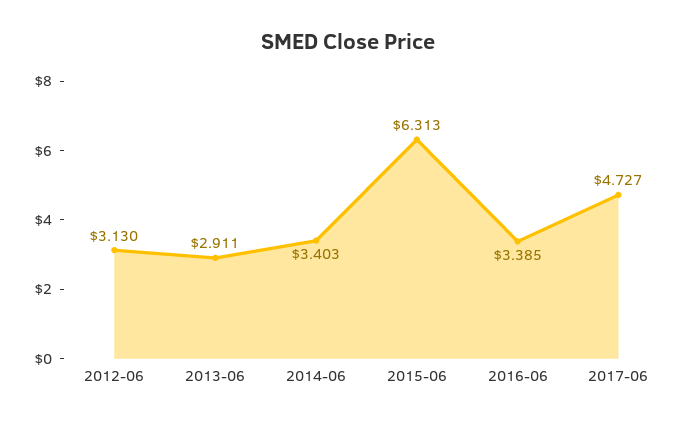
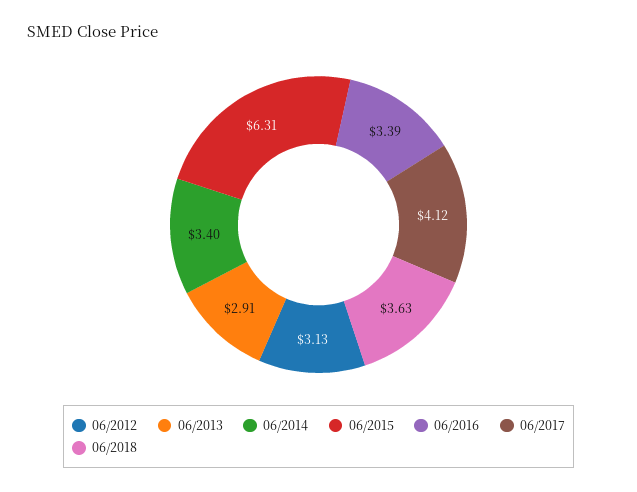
2017-06: 4.727 -> 4.12
06/2018: none -> 3.63

